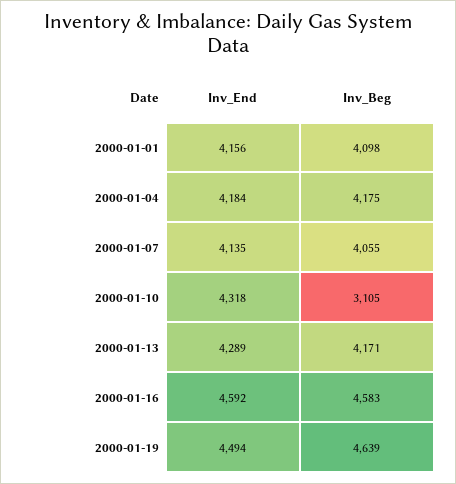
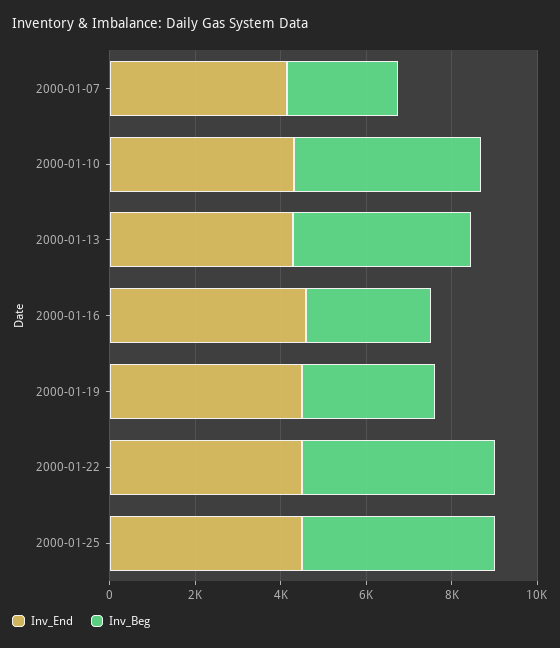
Inv_End, 2000-01-01: 4156 -> none
Inv_Beg, 2000-01-01: 4098 -> none
Inv_End, 2000-01-04: 4184 -> none
Inv_Beg, 2000-01-04: 4175 -> none
Inv_Beg, 2000-01-07: 4055 -> 2500
Inv_Beg, 2000-01-10: 3105 -> 4500
Inv_Beg, 2000-01-16: 4583 -> 3000
Inv_Beg, 2000-01-19: 4639 -> 3000
Inv_End, 2000-01-22: none -> 4500
Inv_Beg, 2000-01-22: none -> 4500
Inv_End, 2000-01-25: none -> 4500
Inv_Beg, 2000-01-25: none -> 4500

